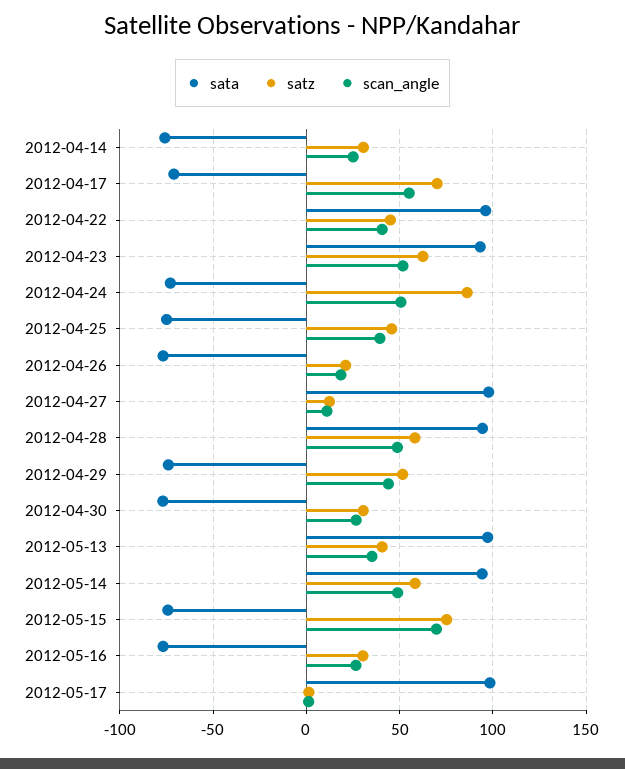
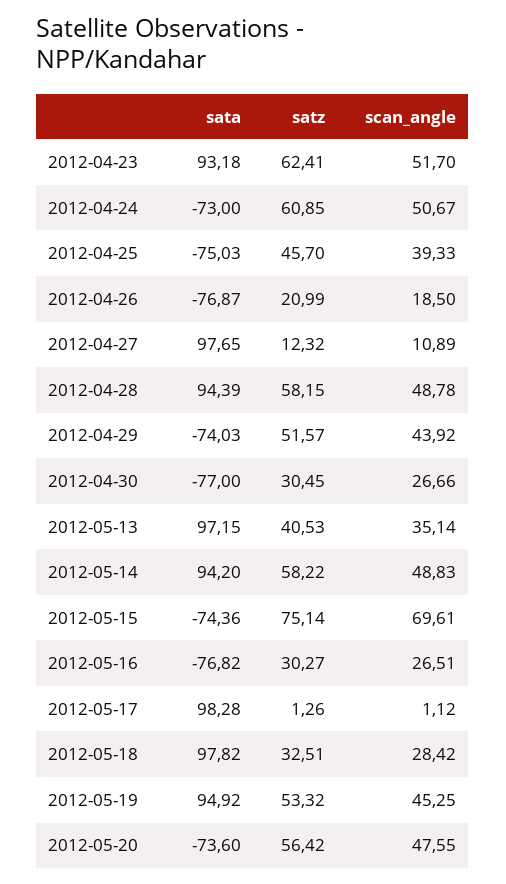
sata, 2012-04-14: -75 -> none
satz, 2012-04-14: 30 -> none
scan_angle, 2012-04-14: 25 -> none
sata, 2012-04-17: -70 -> none
satz, 2012-04-17: 70 -> none
scan_angle, 2012-04-17: 55 -> none
sata, 2012-04-22: 95 -> none
satz, 2012-04-22: 45 -> none
scan_angle, 2012-04-22: 40 -> none
satz, 2012-04-24: 85 -> 60.85
sata, 2012-05-18: none -> 97.82
satz, 2012-05-18: none -> 32.51
scan_angle, 2012-05-18: none -> 28.42
sata, 2012-05-19: none -> 94.92
satz, 2012-05-19: none -> 53.32
scan_angle, 2012-05-19: none -> 45.25
sata, 2012-05-20: none -> -73.6
satz, 2012-05-20: none -> 56.42
scan_angle, 2012-05-20: none -> 47.55

